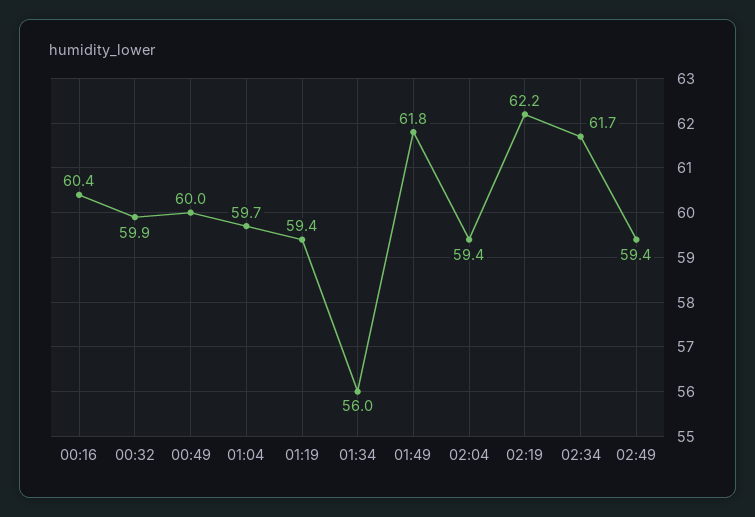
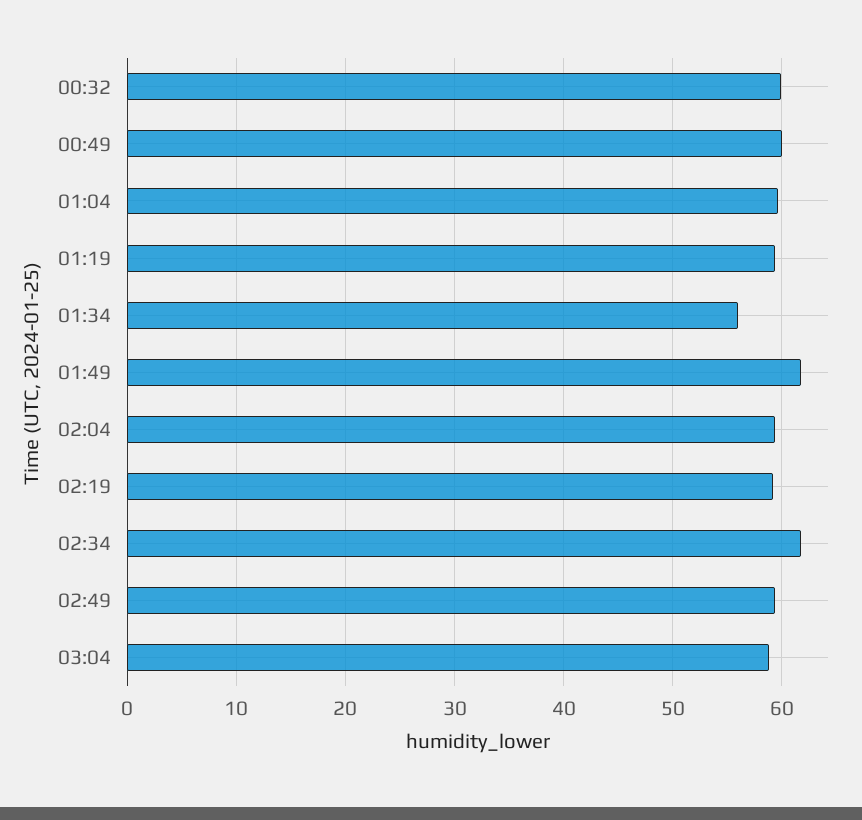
00:16: 60.4 -> none
02:19: 62.2 -> 59
03:04: none -> 59

